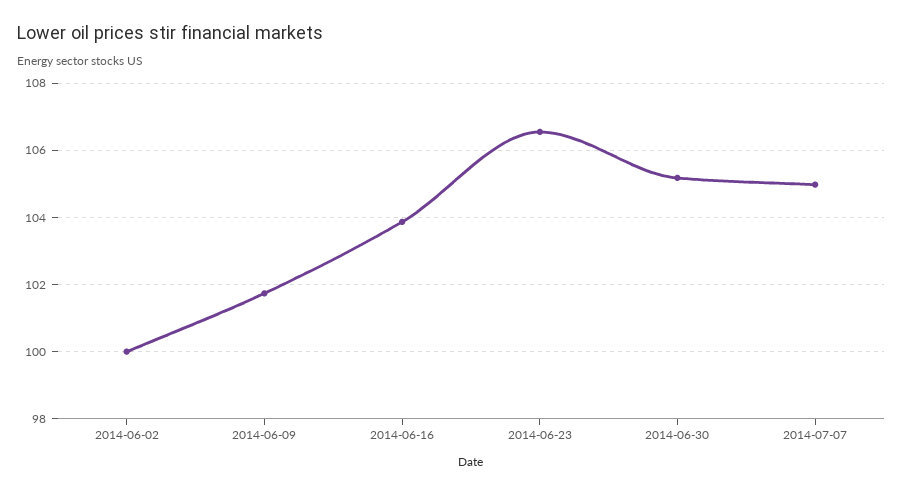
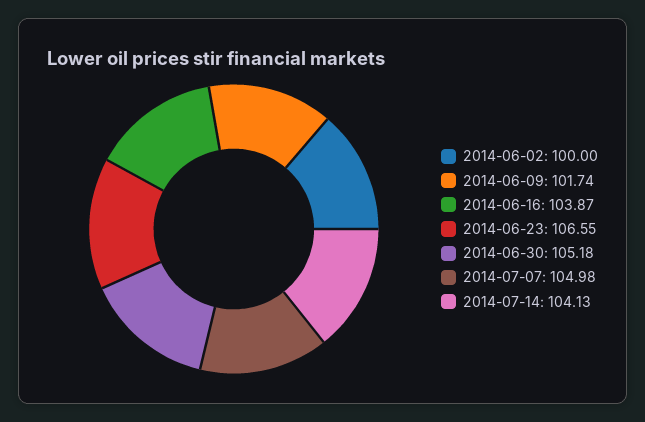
2014-07-14: none -> 104.13

